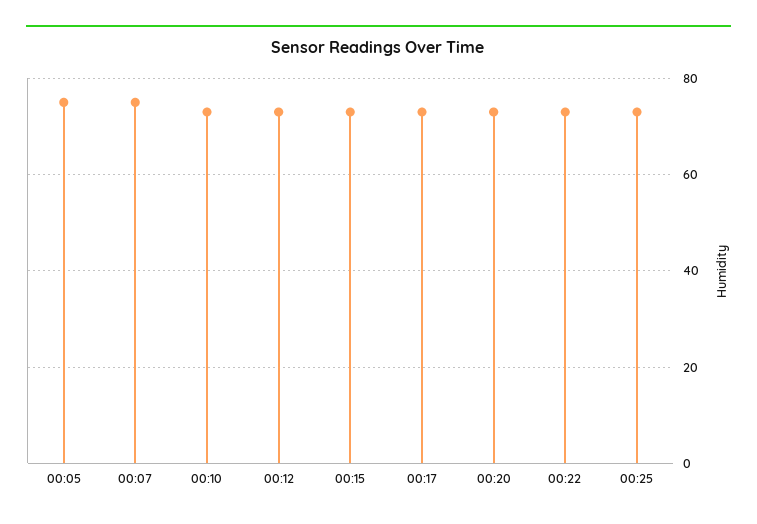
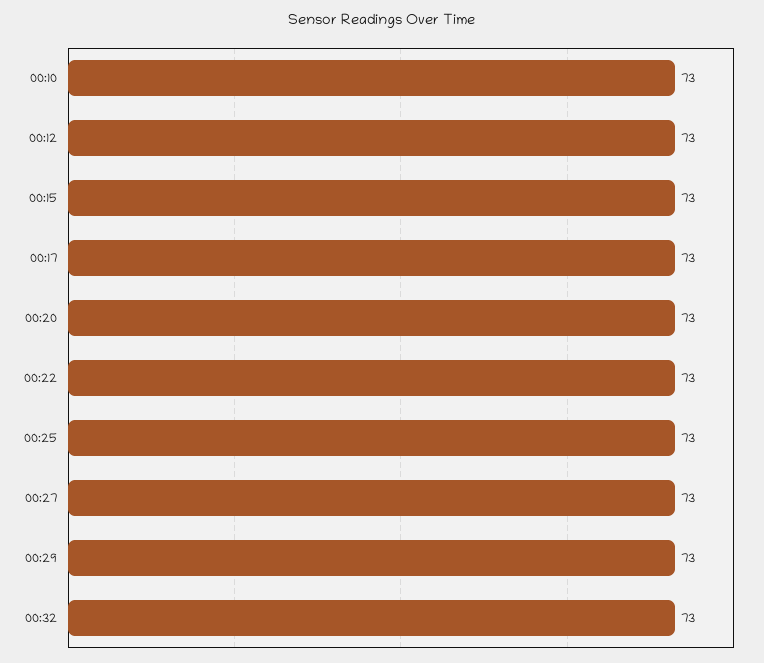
00:05: 75 -> none
00:07: 75 -> none
00:27: none -> 73
00:29: none -> 73
00:32: none -> 73

